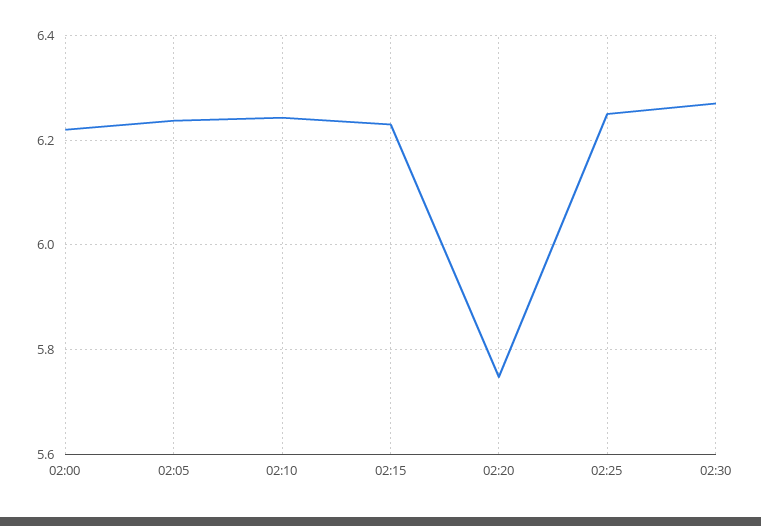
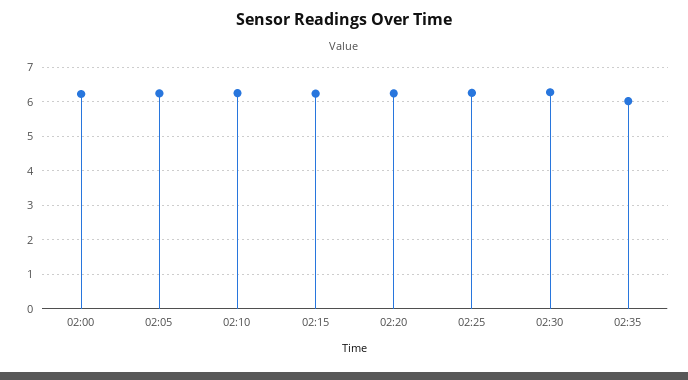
02:20: 5.74 -> 6.2
02:35: none -> 6

